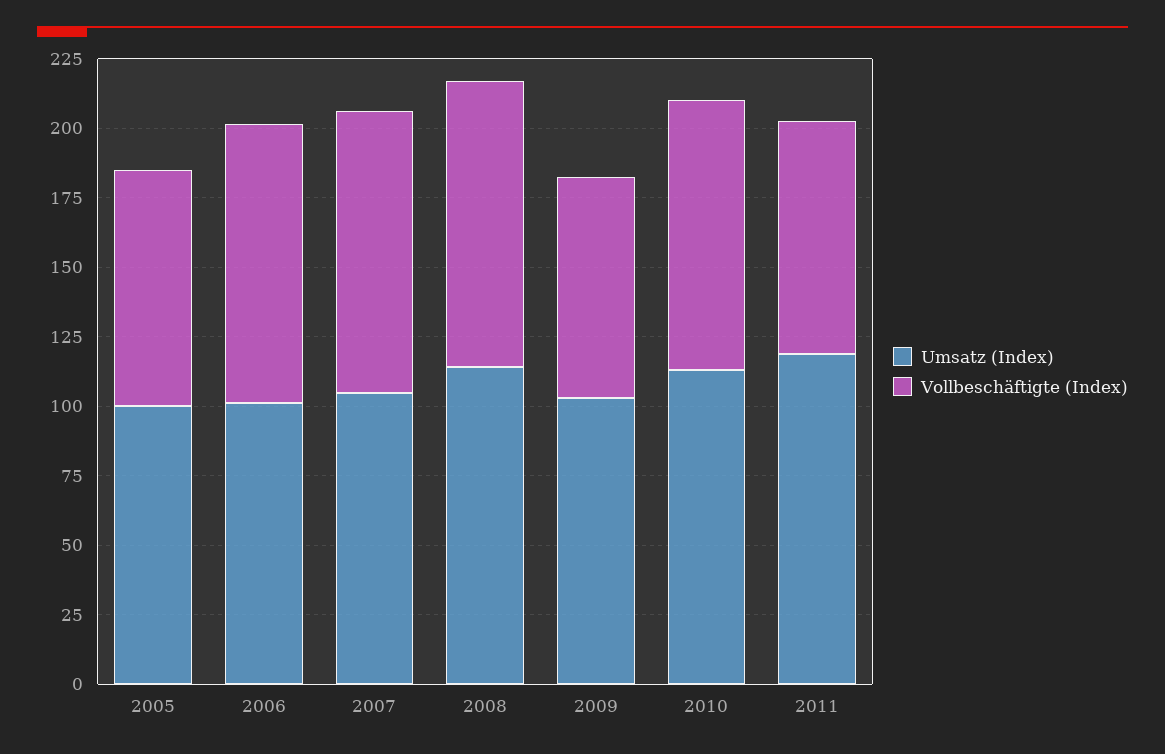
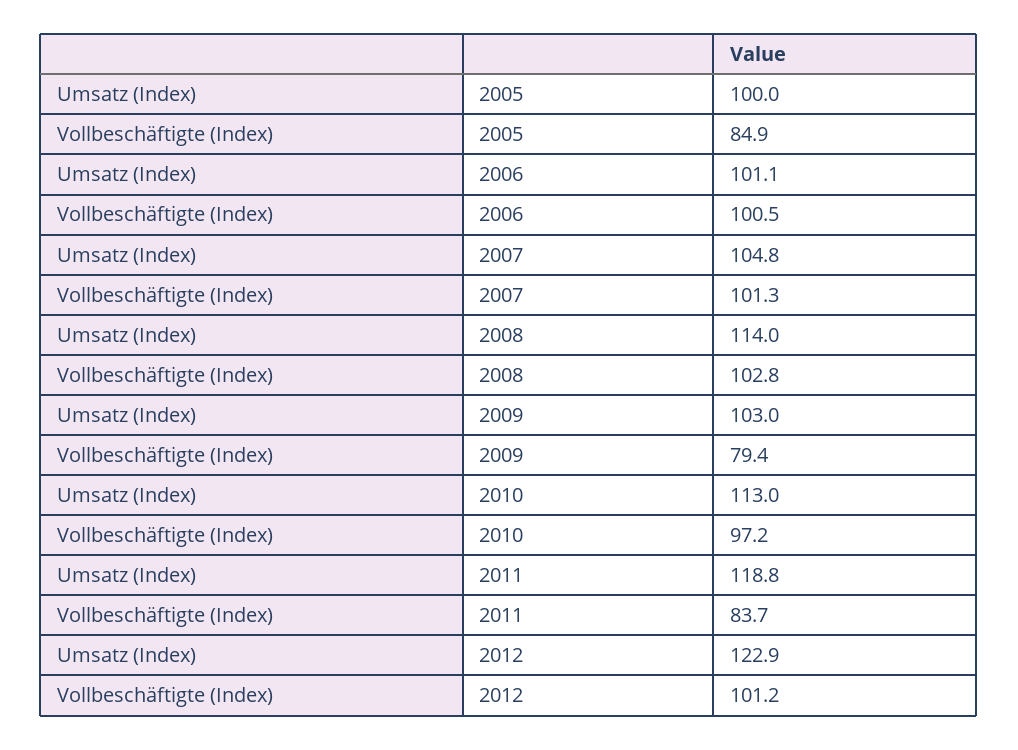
Umsatz (Index), 2012: none -> 122.9
Vollbeschäftigte (Index), 2012: none -> 101.2

